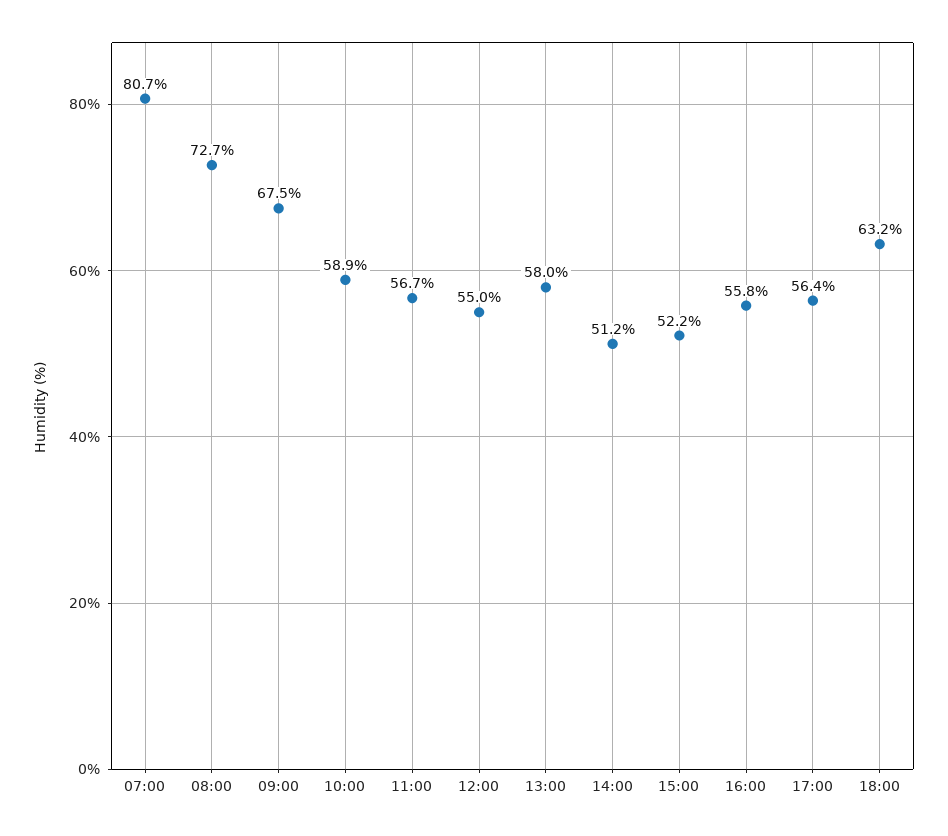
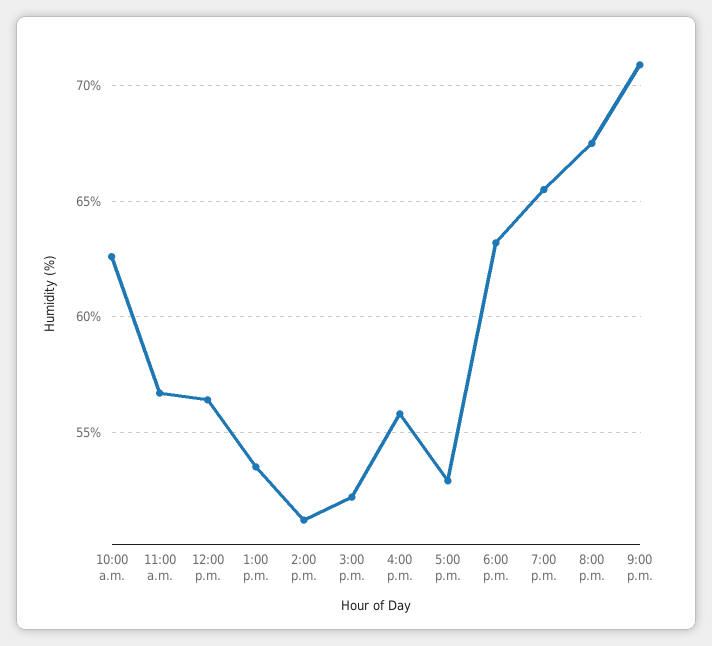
07:00: 80.7 -> none
08:00: 72.7 -> none
09:00: 67.5 -> none
10:00: 58.9 -> 62.5
12:00: 55 -> 56.5
13:00: 58 -> 53.5
17:00: 56.4 -> 53
7:00 p.m.: none -> 65.5
8:00 p.m.: none -> 67.5
9:00 p.m.: none -> 71

